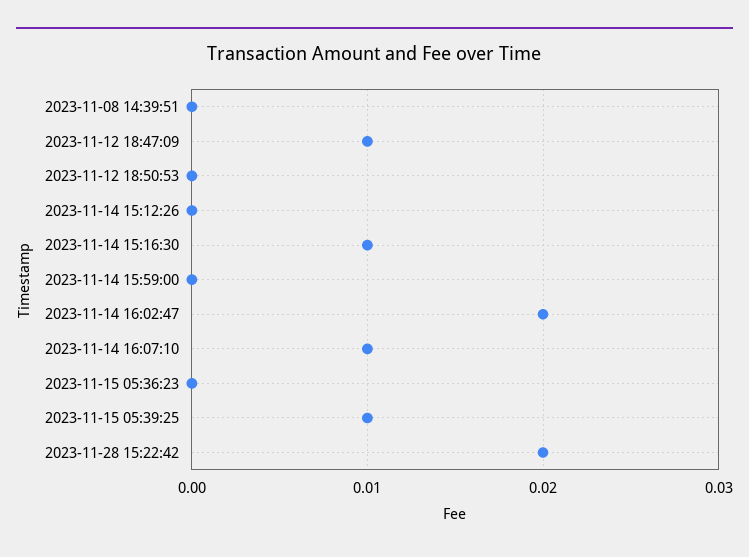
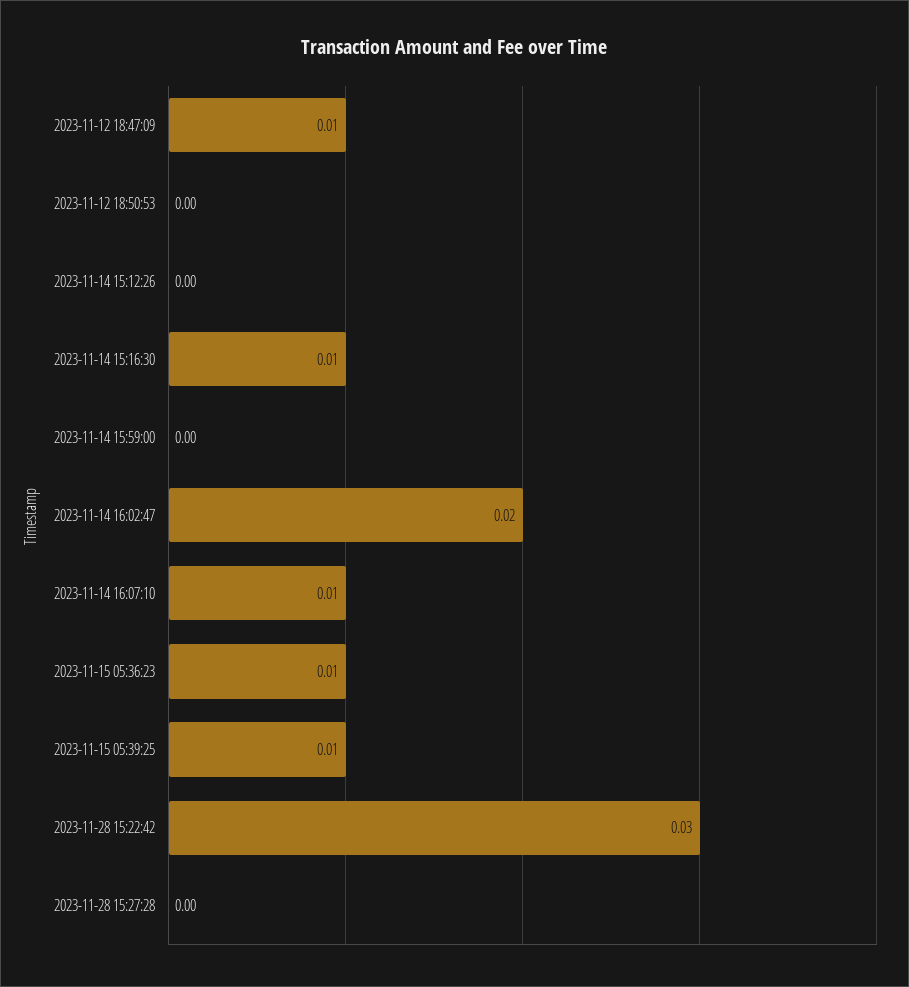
2023-11-08 14:39:51: 0 -> none
2023-11-15 05:36:23: 0 -> 0.01
2023-11-28 15:22:42: 0.02 -> 0.03
2023-11-28 15:27:28: none -> 0

